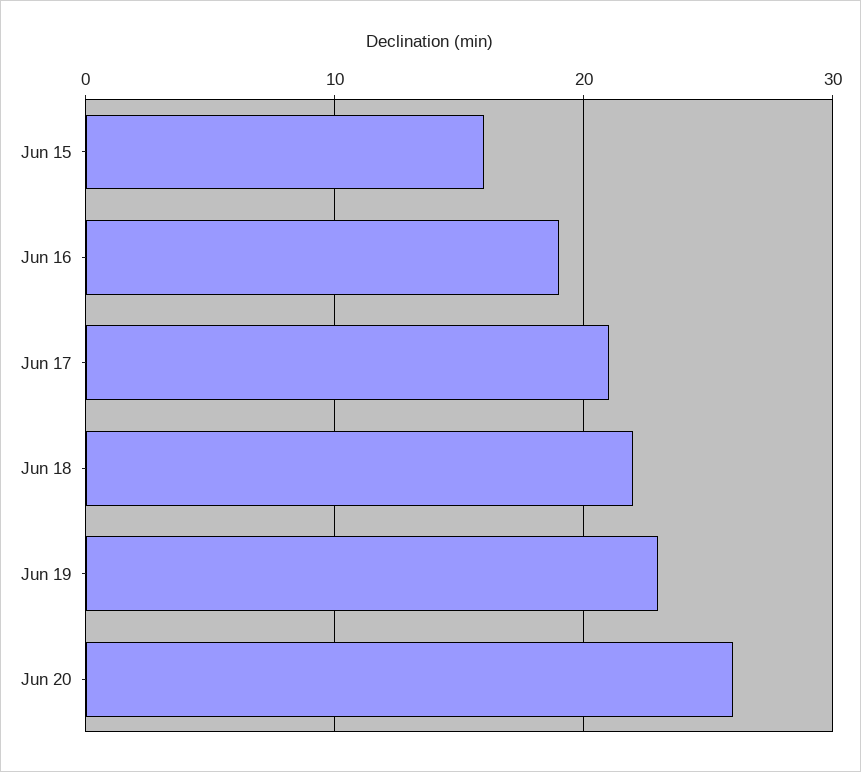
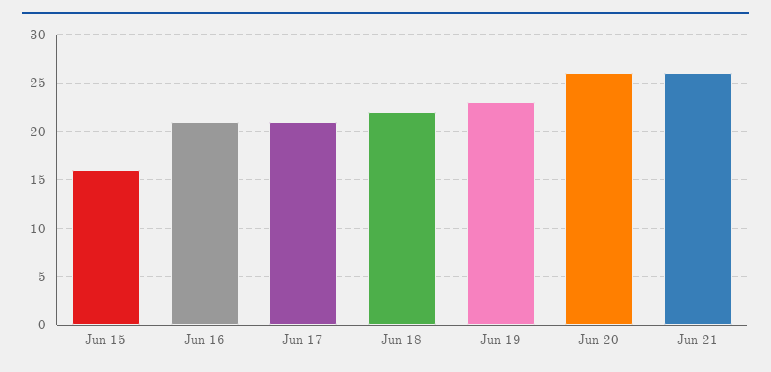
Jun 16: 19 -> 21
Jun 21: none -> 26

